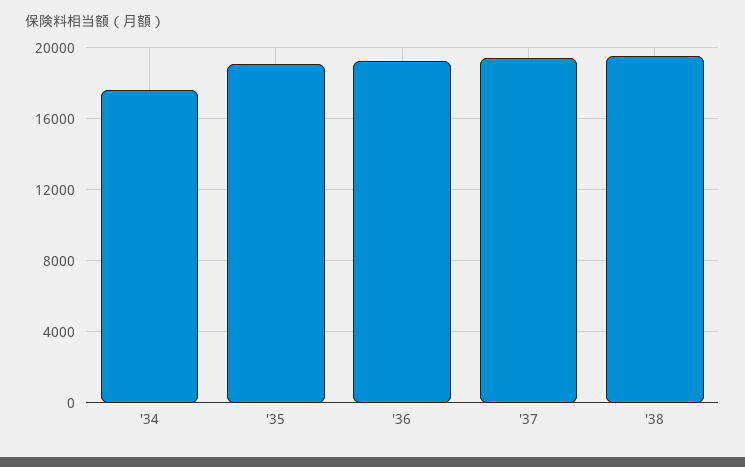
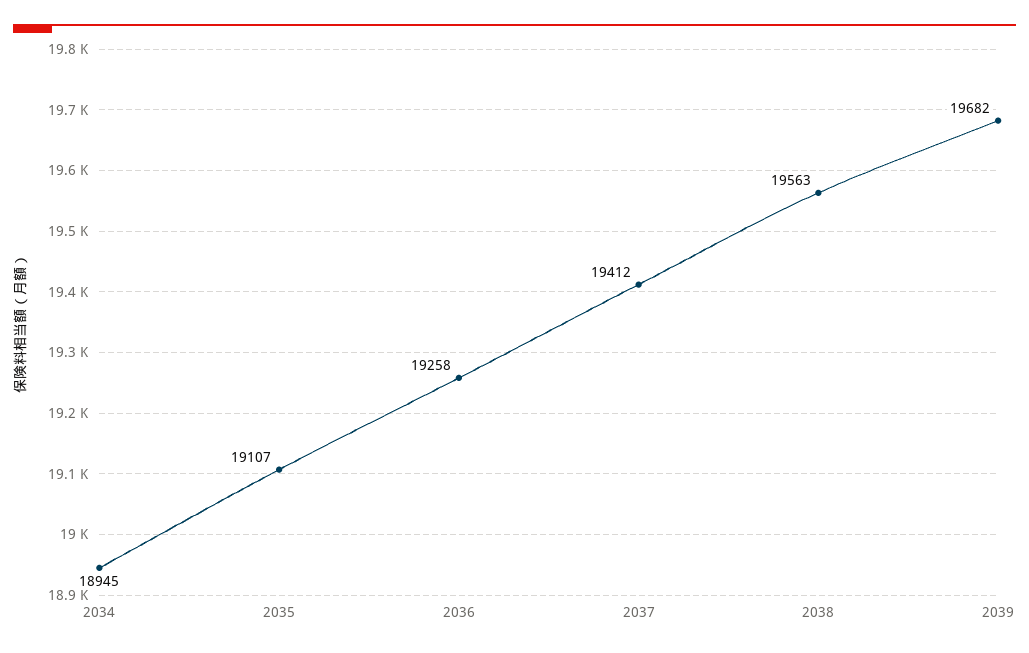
'34: 17500 -> 18945
2039: none -> 19682

